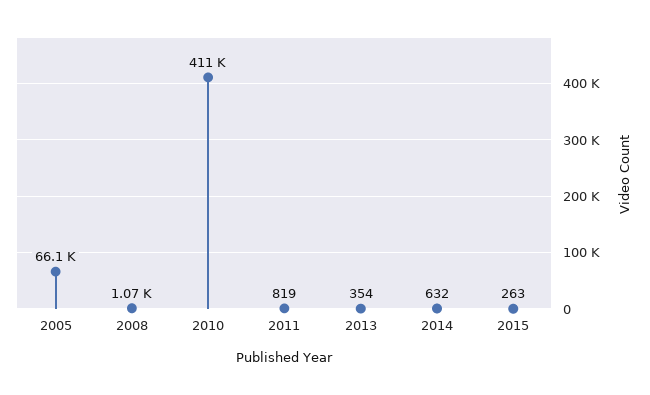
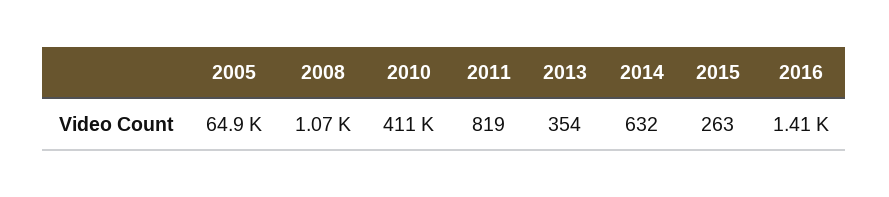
2005: 66100 -> 64900
2016: none -> 1410

